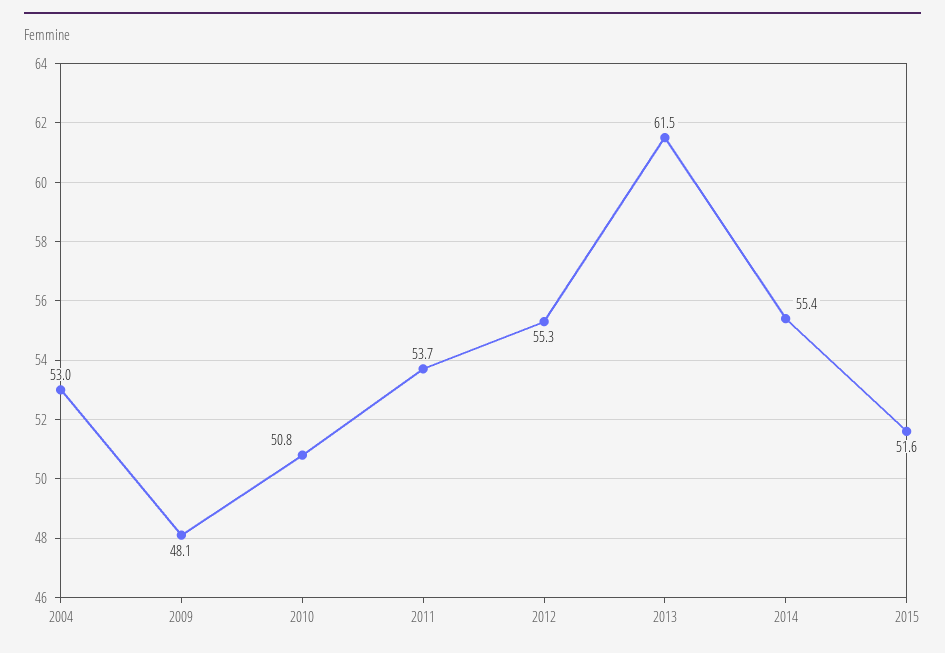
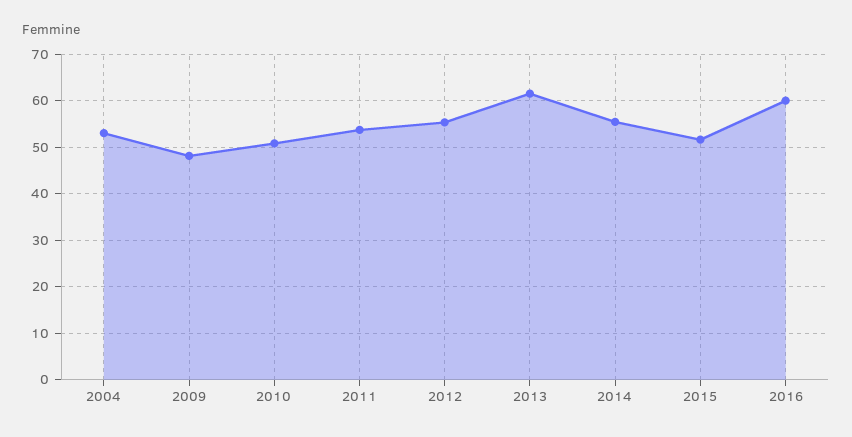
2016: none -> 60

